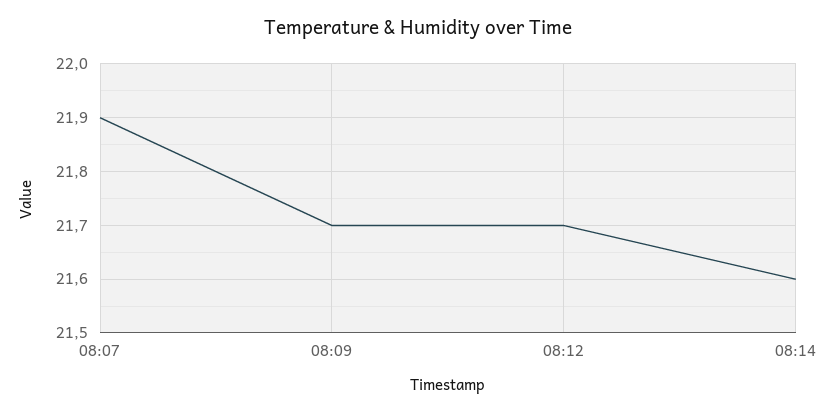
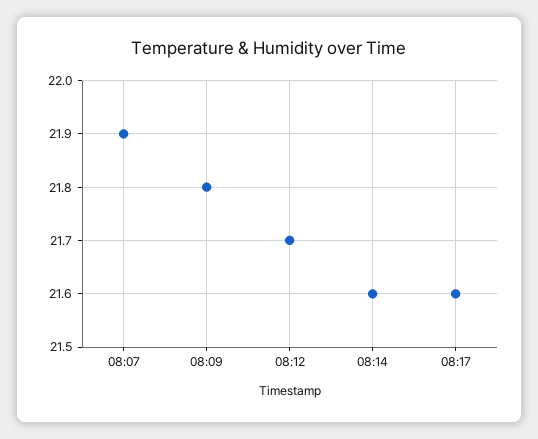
08:09: 21.7 -> 21.8
08:17: none -> 21.6

